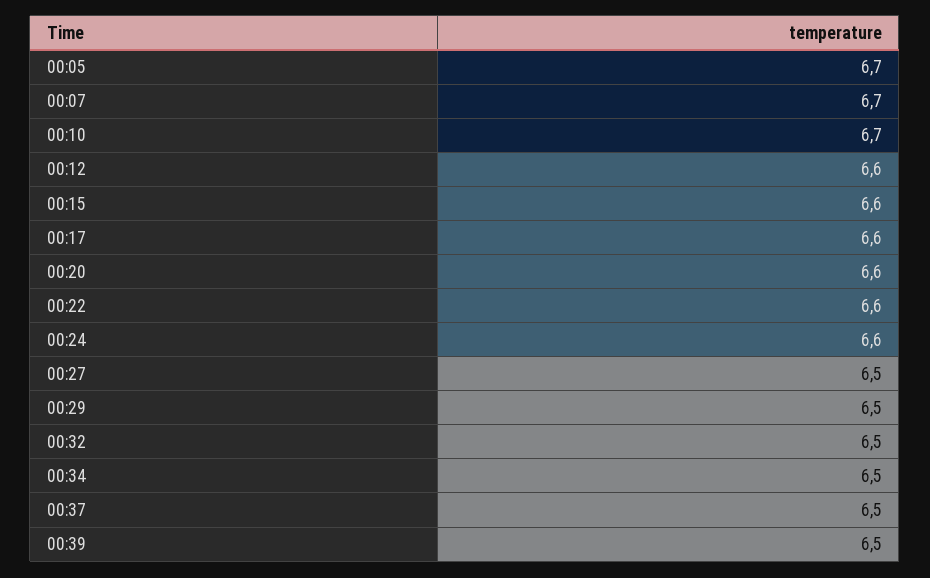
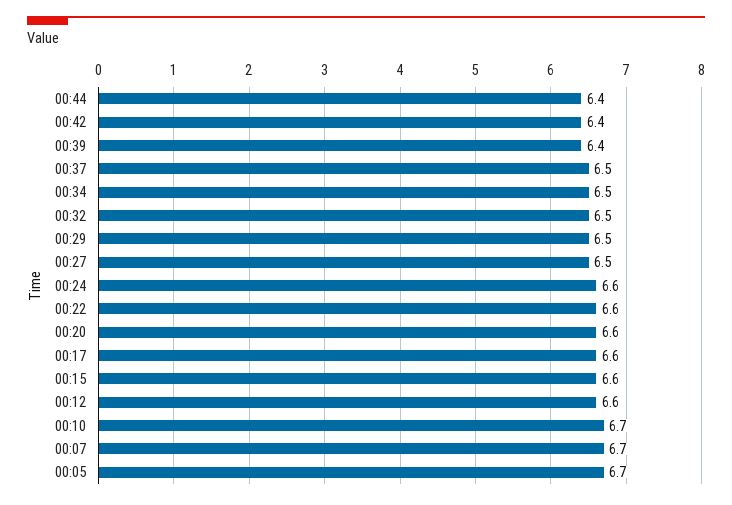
00:39: 6.5 -> 6.4
00:44: none -> 6.4
00:42: none -> 6.4

